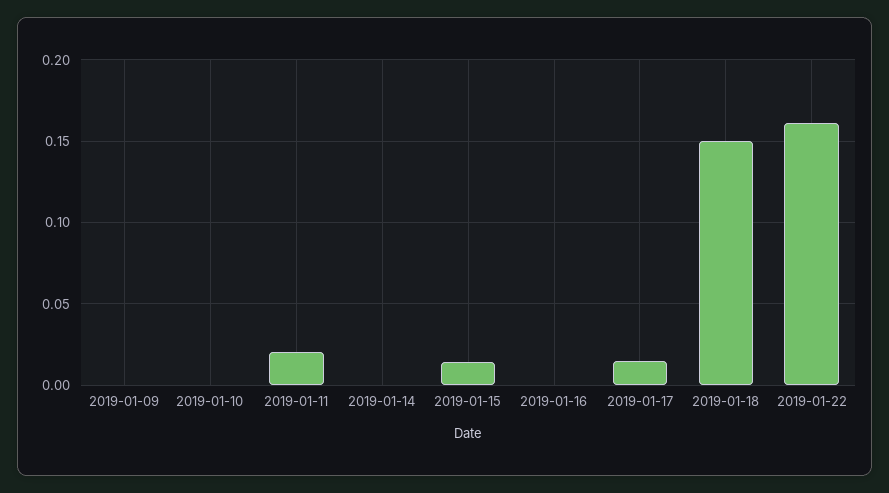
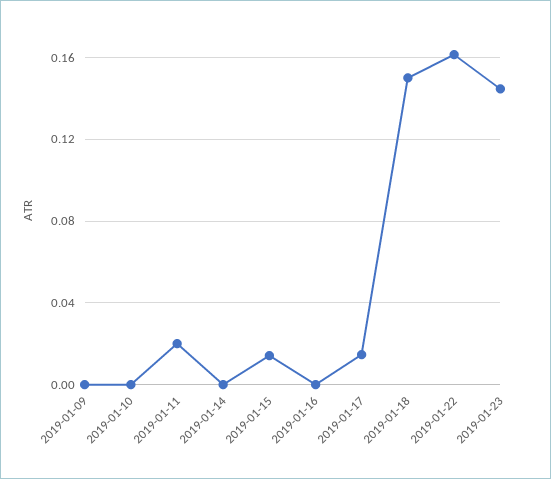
2019-01-23: none -> 0.145

